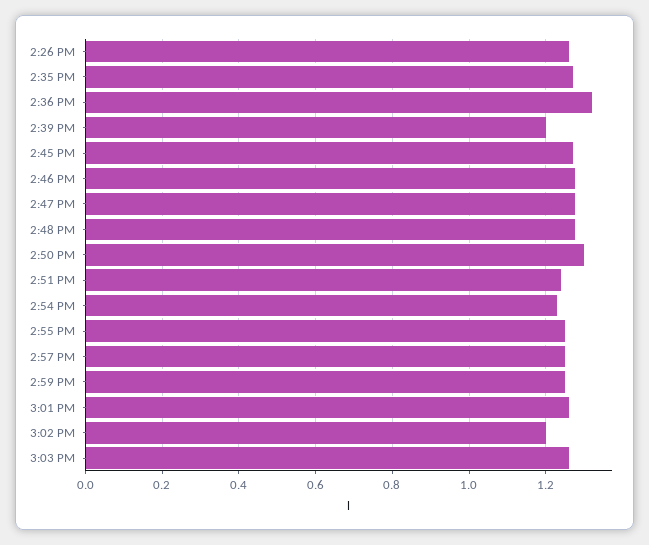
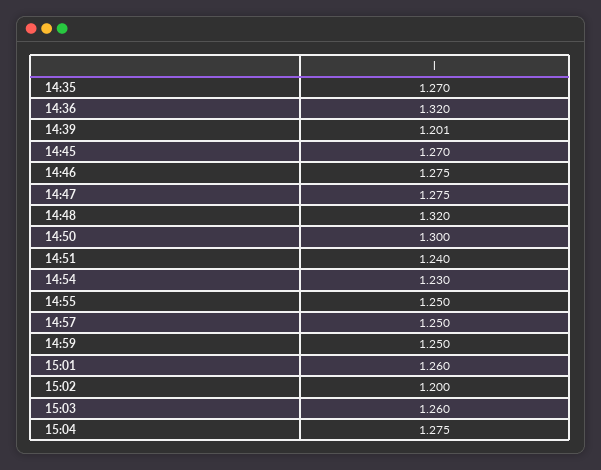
2:26 PM: 1.26 -> none
2:48 PM: 1.28 -> 1.32
15:04: none -> 1.275

